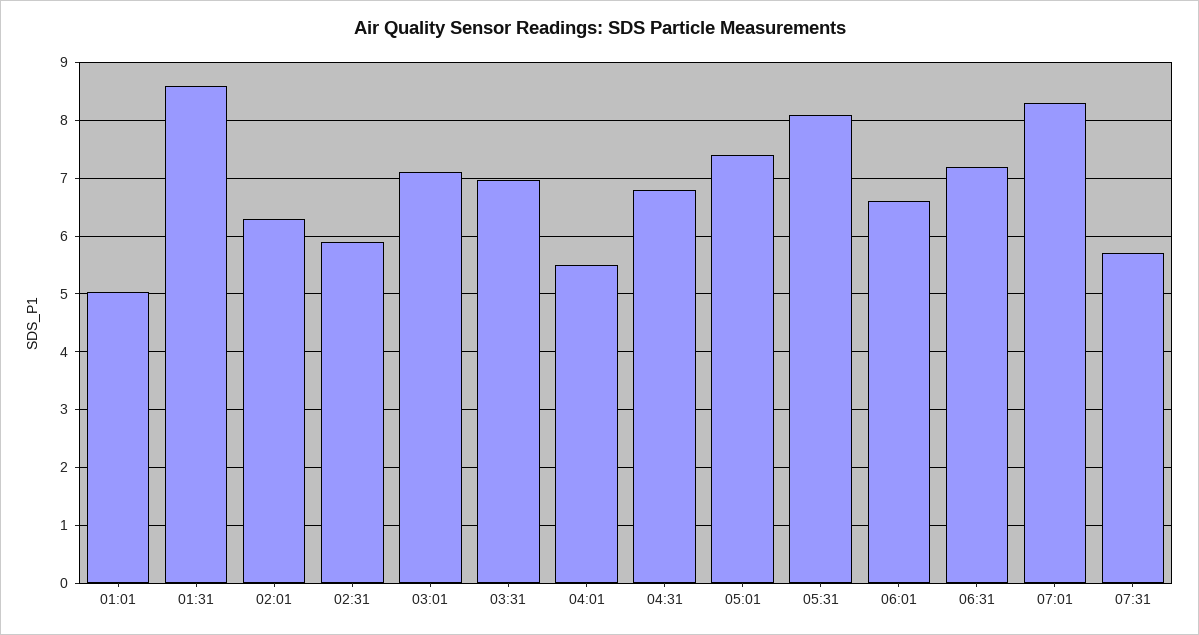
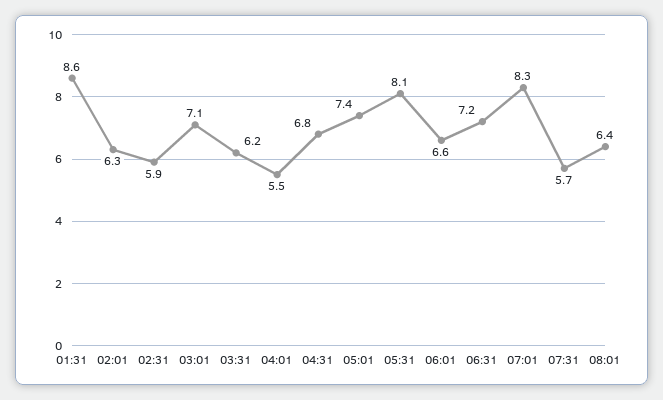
01:01: 5 -> none
03:31: 7 -> 6.2
08:01: none -> 6.4

